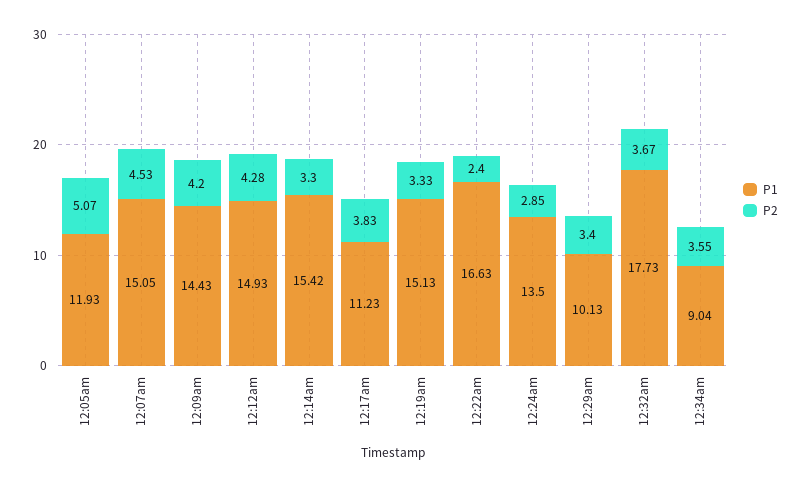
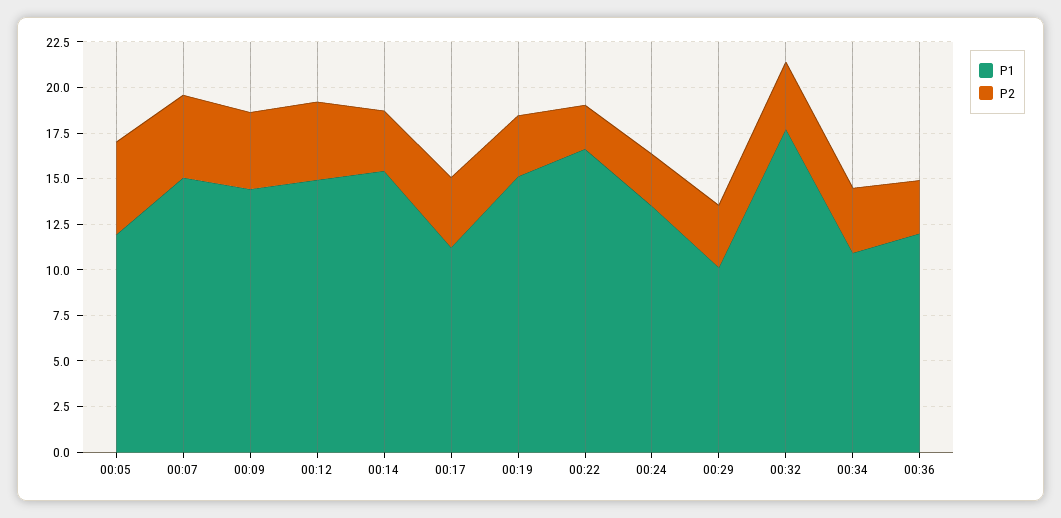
P1, 12:34am: 9.04 -> 11
P1, 00:36: none -> 12
P2, 00:36: none -> 3

